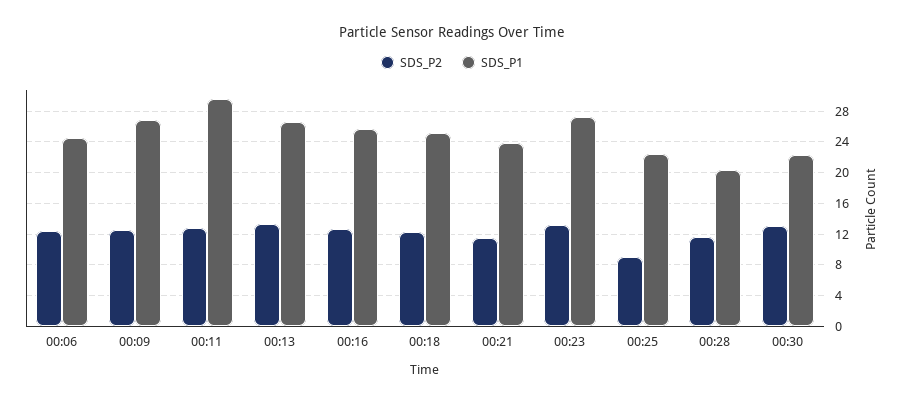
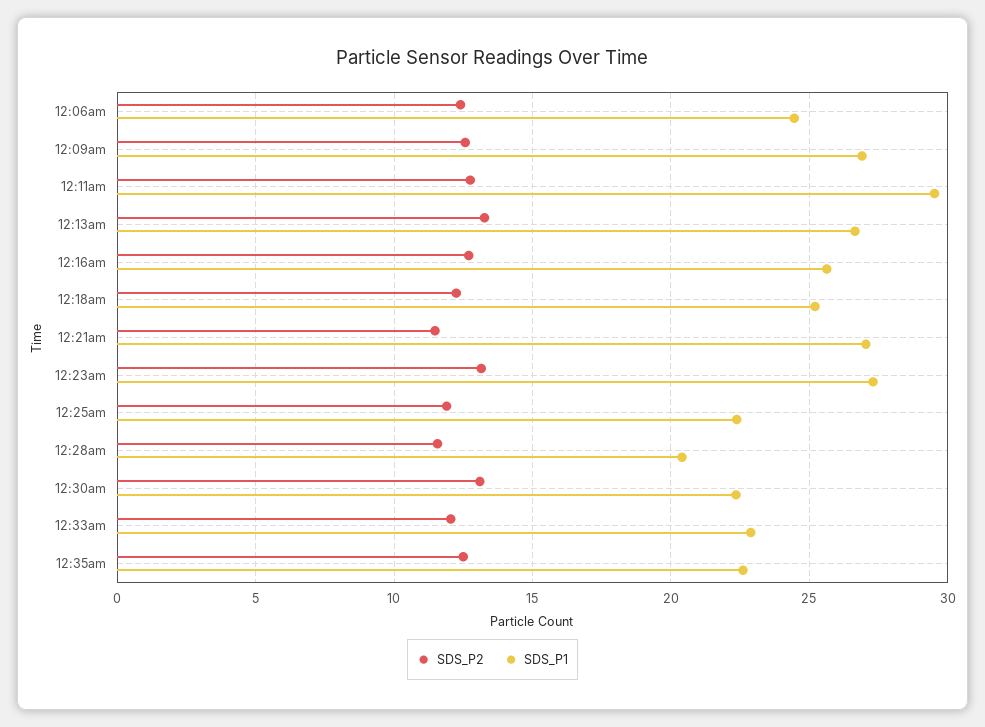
SDS_P1, 00:21: 24 -> 27
SDS_P2, 00:25: 9 -> 12
SDS_P2, 12:33am: none -> 12
SDS_P1, 12:33am: none -> 23
SDS_P2, 12:35am: none -> 12.5
SDS_P1, 12:35am: none -> 22.5

